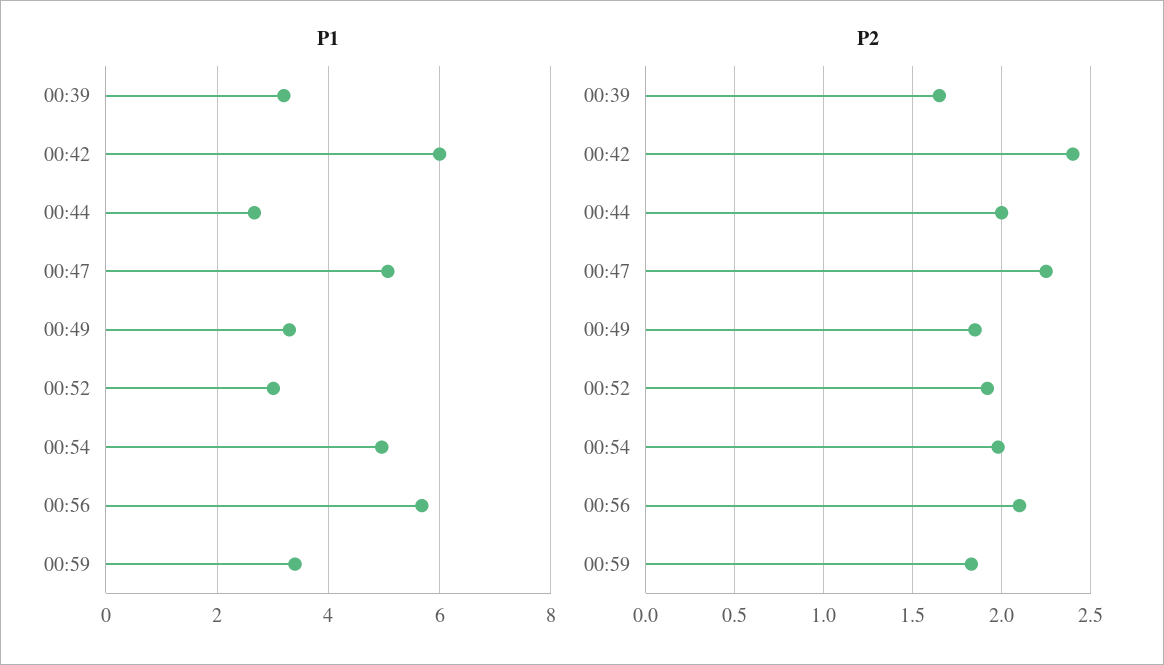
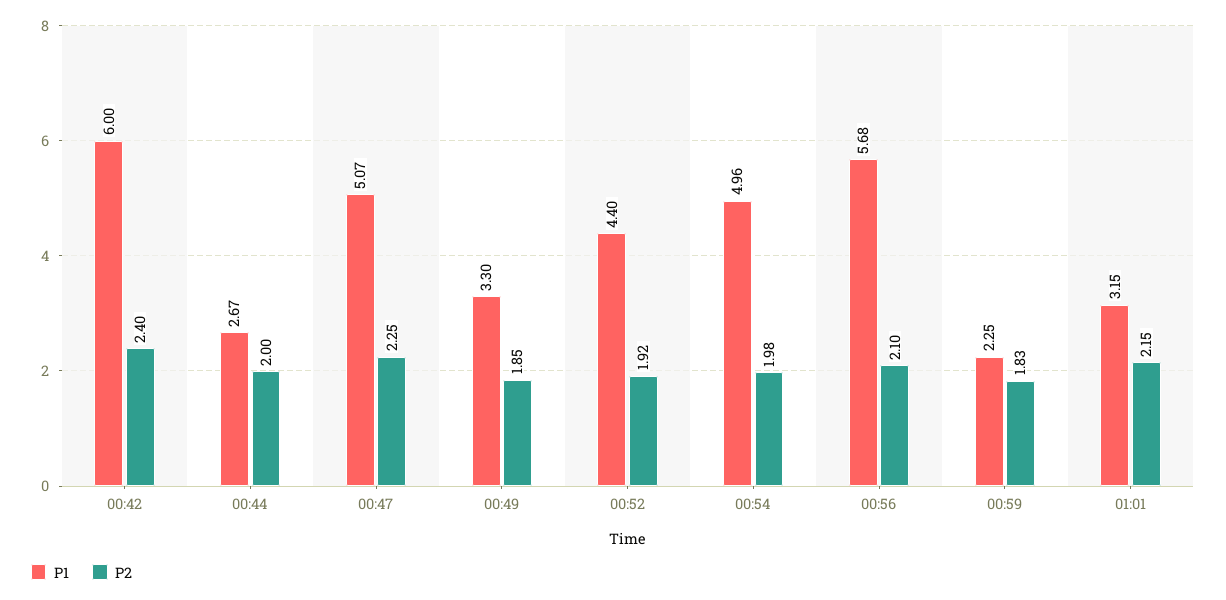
P1, 00:39: 3.2 -> none
P1, 00:52: 3 -> 4.4
P1, 00:59: 3.4 -> 2.25
P2, 00:39: 1.65 -> none
P1, 01:01: none -> 3.15
P2, 01:01: none -> 2.15

